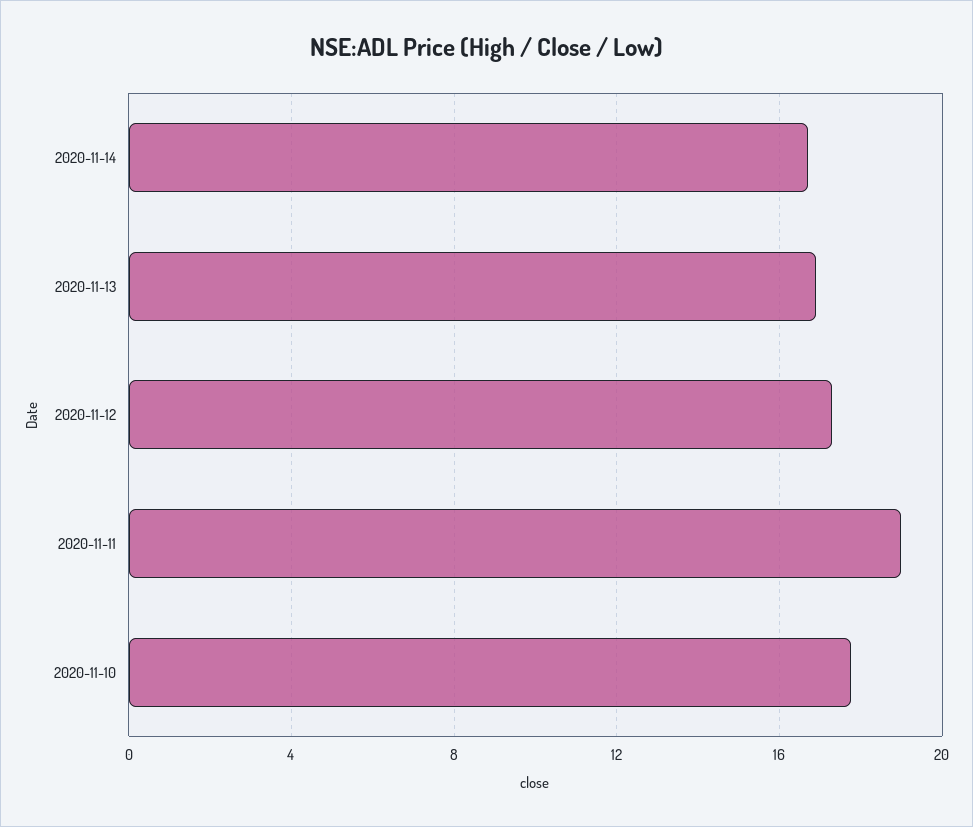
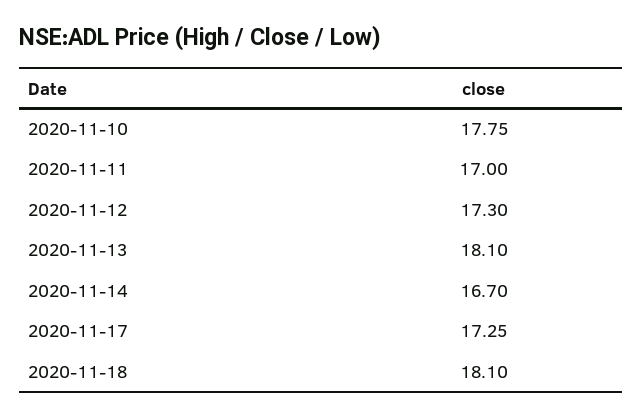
2020-11-13: 17 -> 18.1
2020-11-11: 19 -> 17
2020-11-17: none -> 17.25
2020-11-18: none -> 18.1

